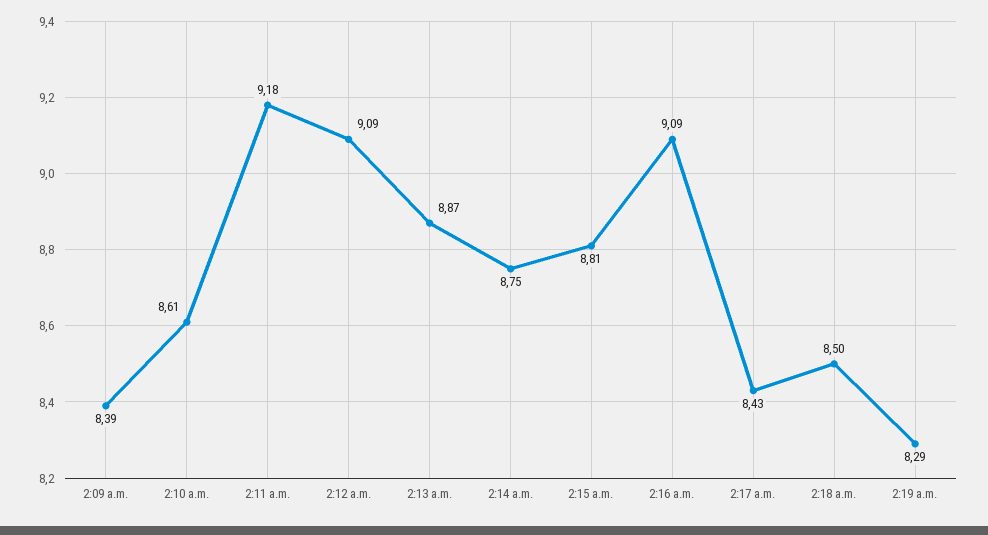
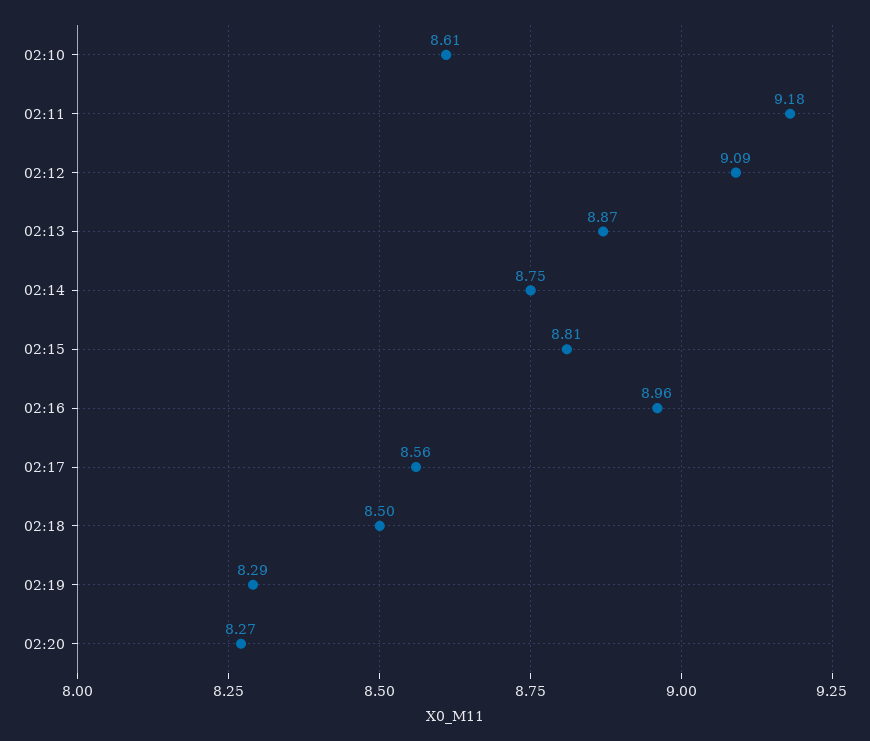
2:09 a.m.: 8.39 -> none
2:16 a.m.: 9.09 -> 8.96
2:17 a.m.: 8.43 -> 8.56
02:20: none -> 8.27

